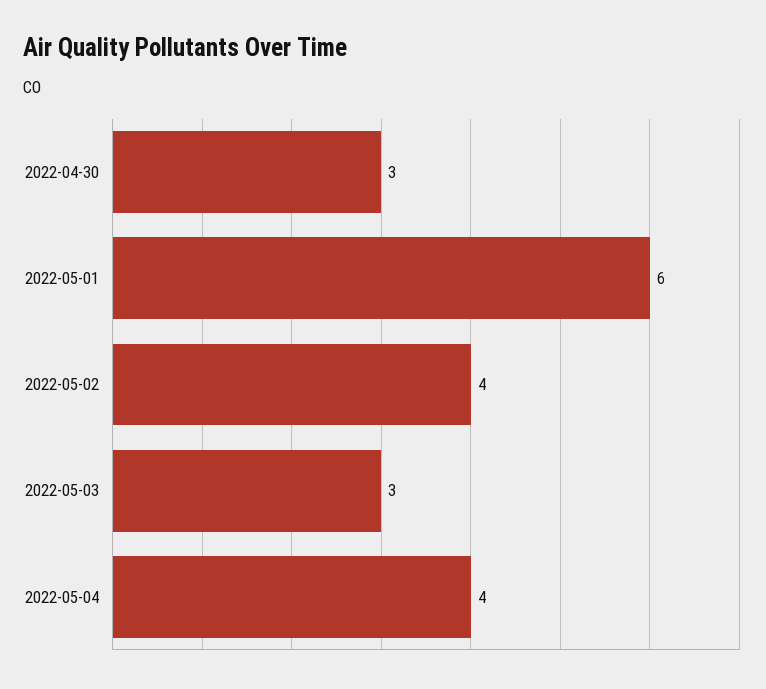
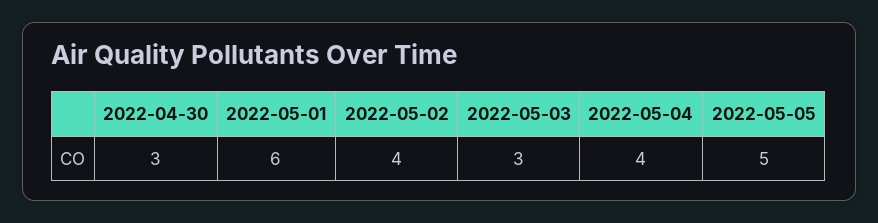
2022-05-05: none -> 5

